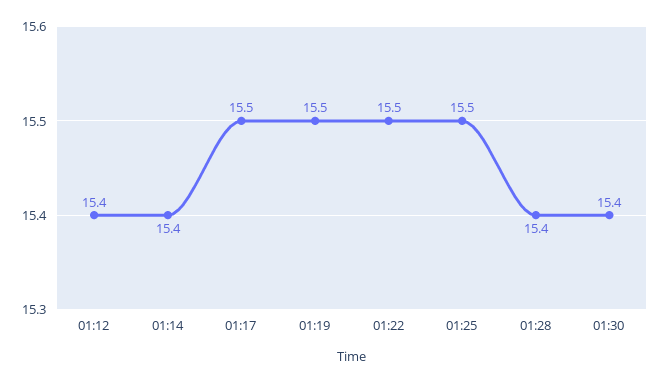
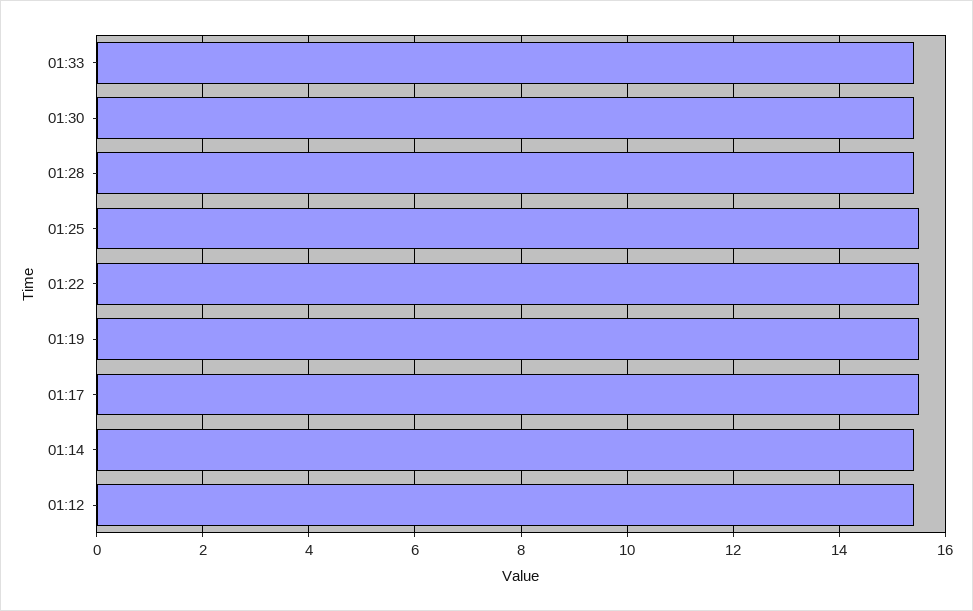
01:33: none -> 15.5

